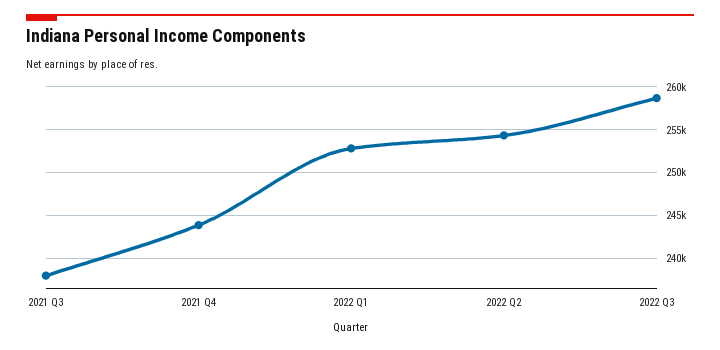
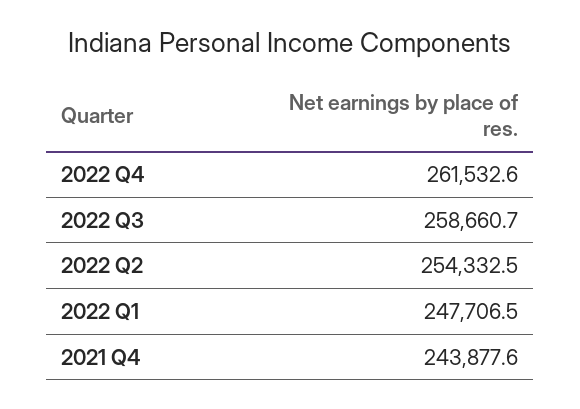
2021 Q3: 238000 -> none
2022 Q1: 253000 -> 247706.5
2022 Q4: none -> 261532.6

